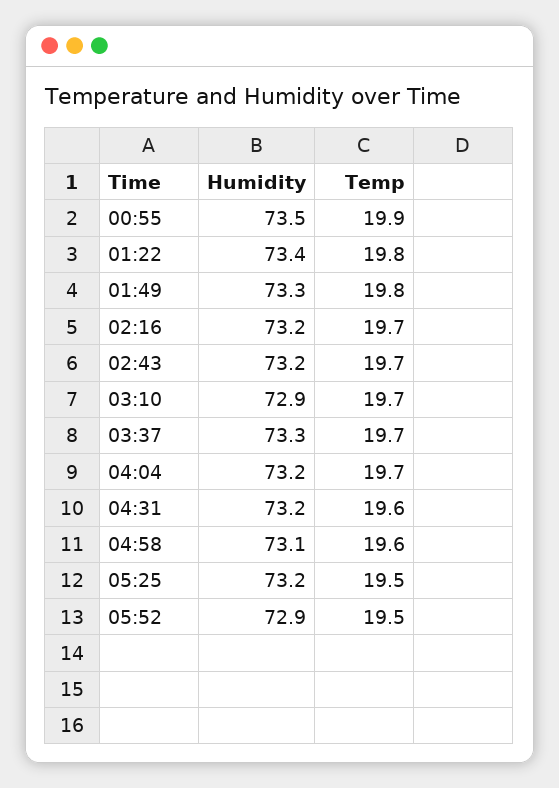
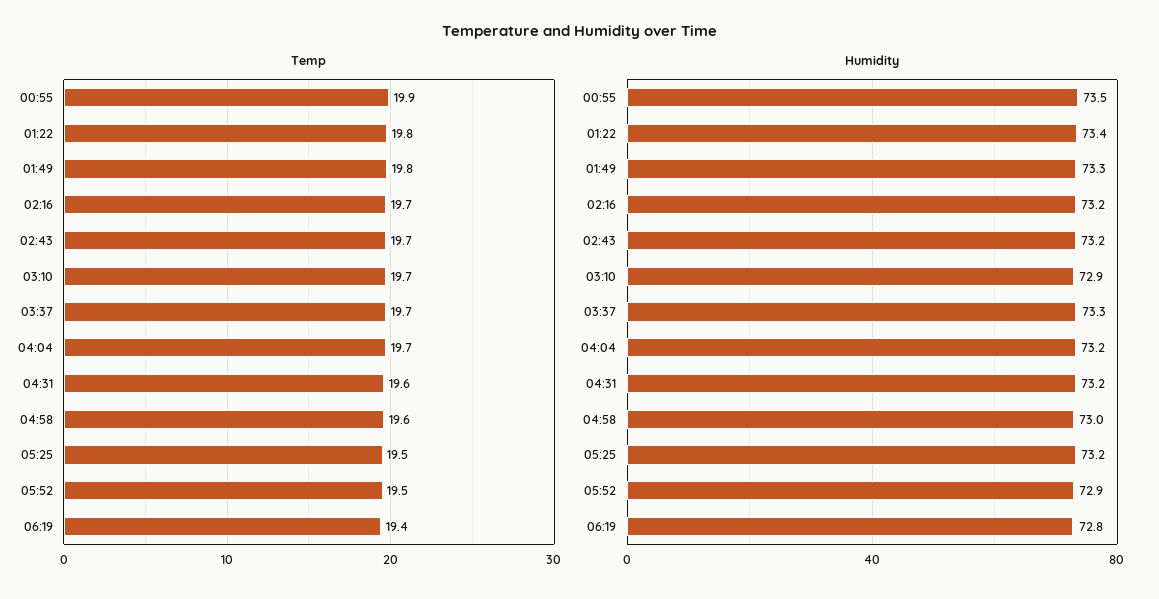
Humidity, 04:58: 73.1 -> 73
Temp, 06:19: none -> 19.4
Humidity, 06:19: none -> 72.8

